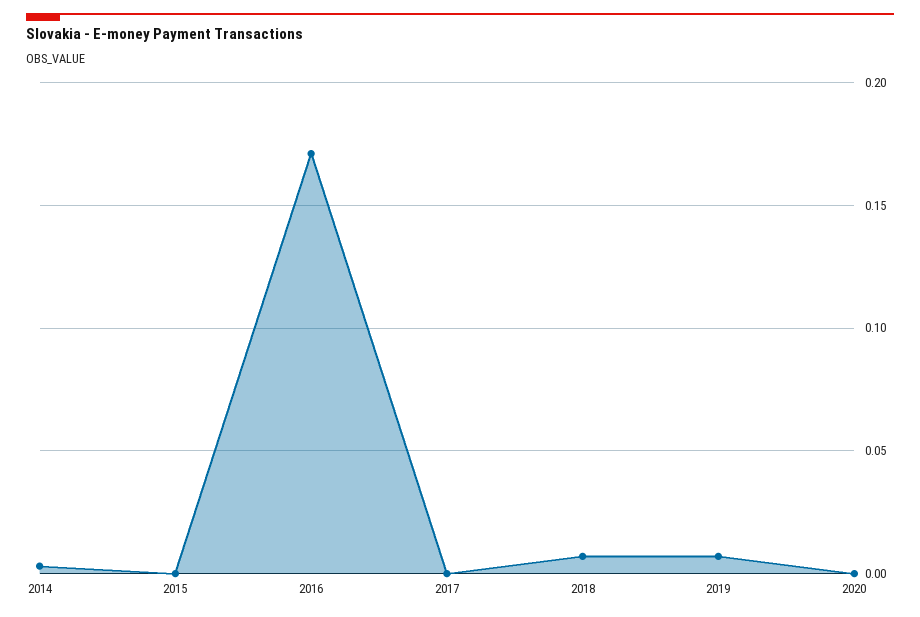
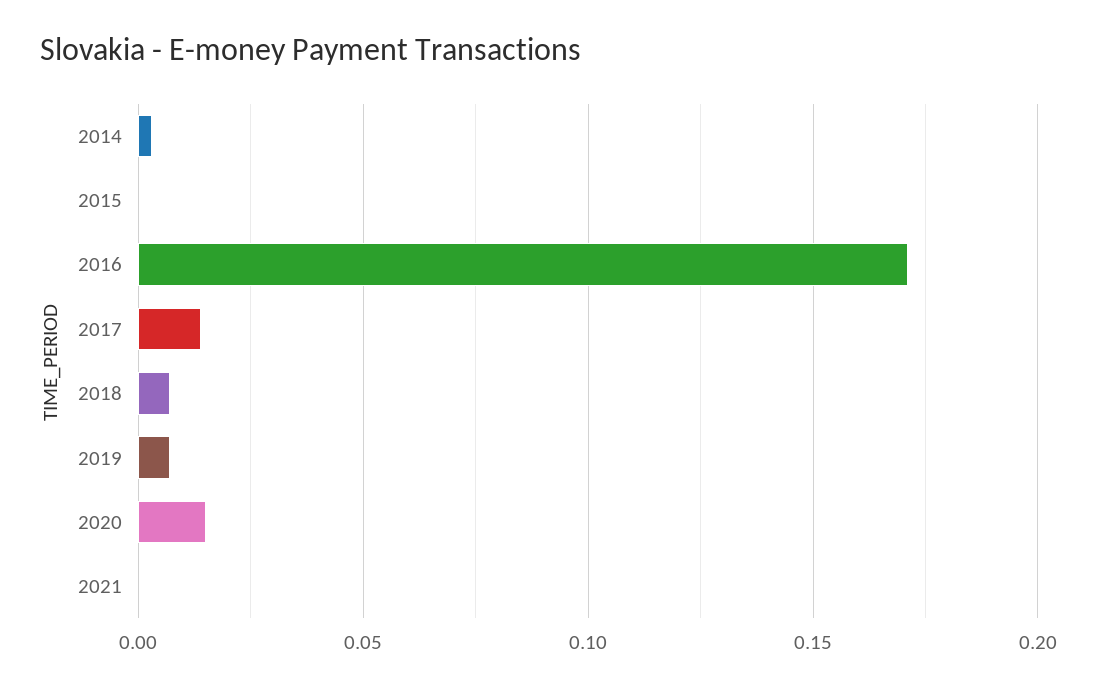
2017: 0 -> 0.015
2020: 0 -> 0.015
2021: none -> 0

